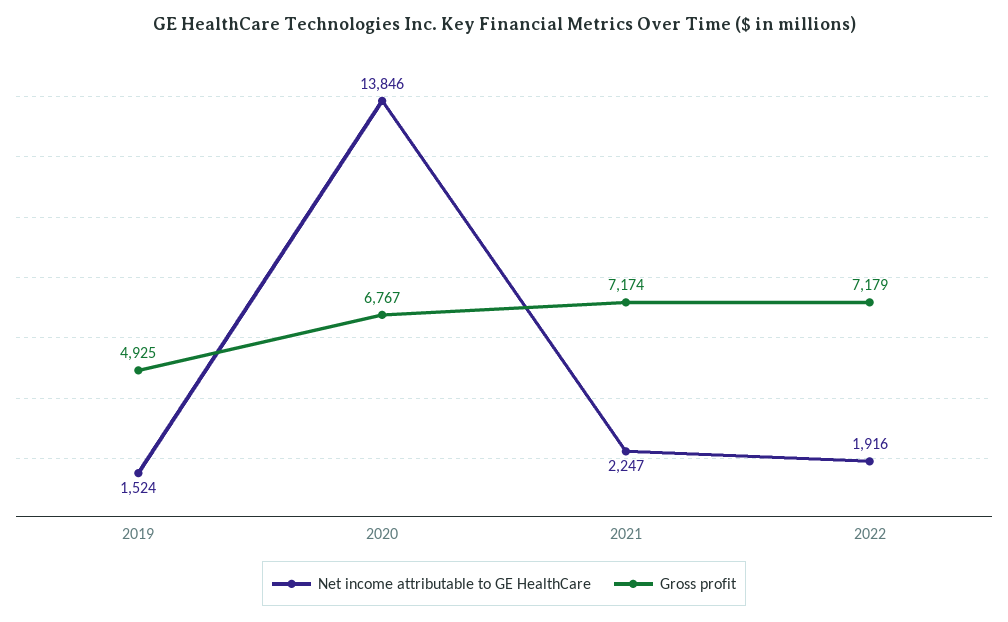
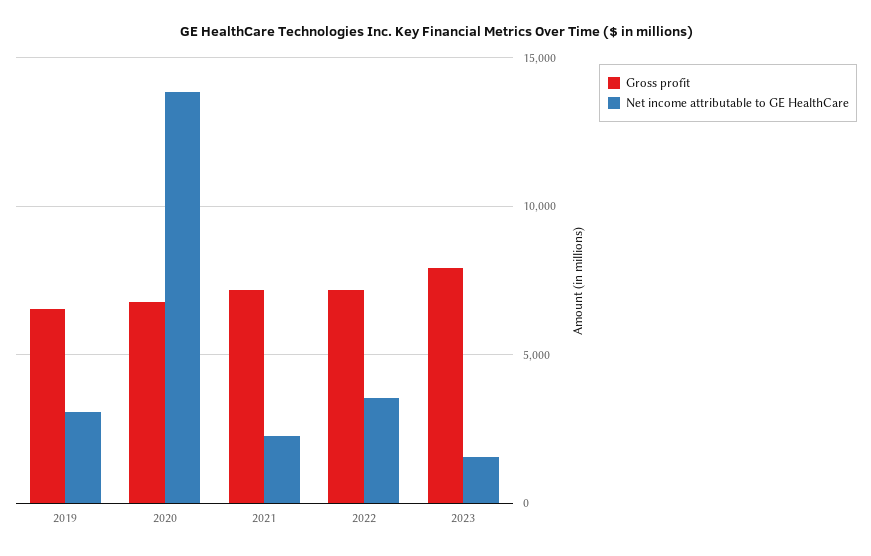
Net income attributable to GE HealthCare, 2019: 1524 -> 3000
Gross profit, 2019: 4925 -> 6500
Net income attributable to GE HealthCare, 2022: 1916 -> 3500
Gross profit, 2023: none -> 8000
Net income attributable to GE HealthCare, 2023: none -> 1500

